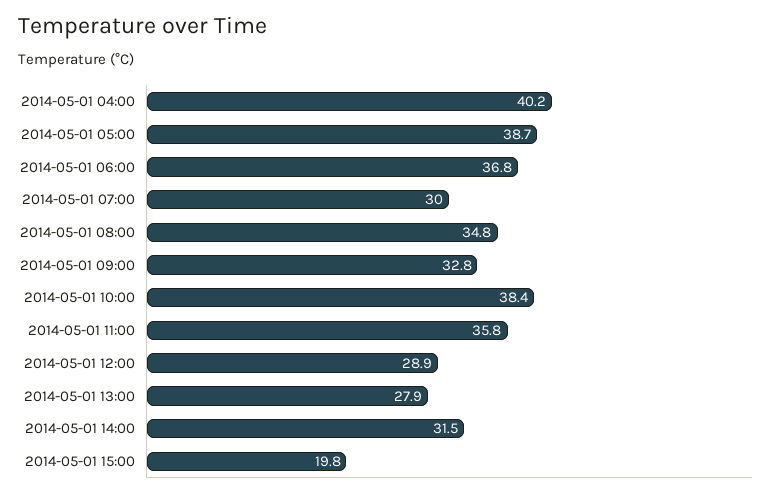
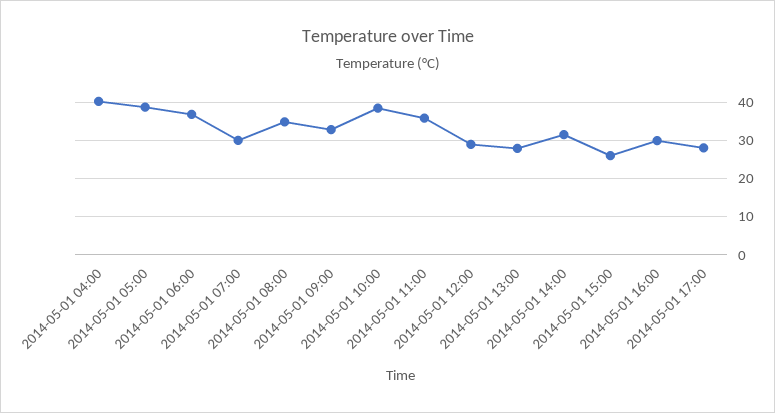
2014-05-01 15:00: 19.8 -> 26
2014-05-01 16:00: none -> 30
2014-05-01 17:00: none -> 28

